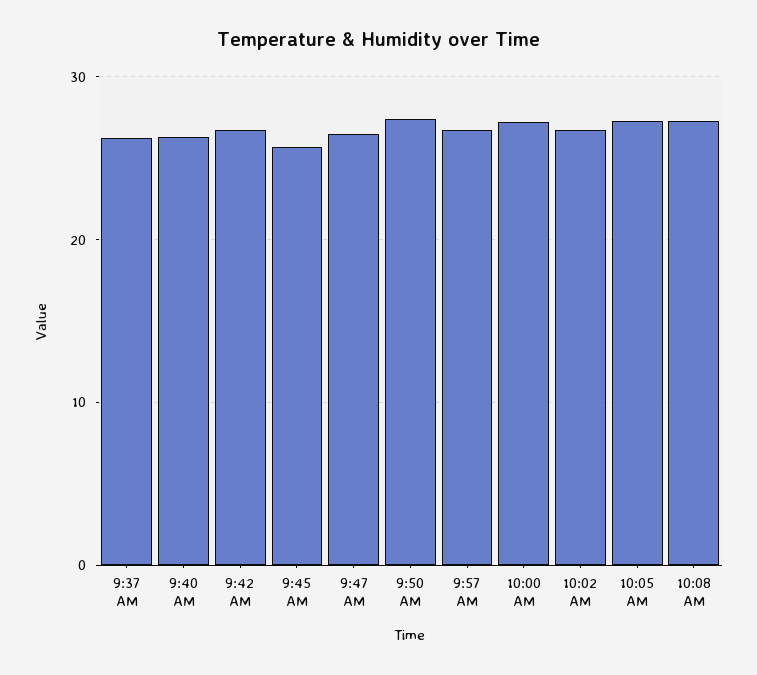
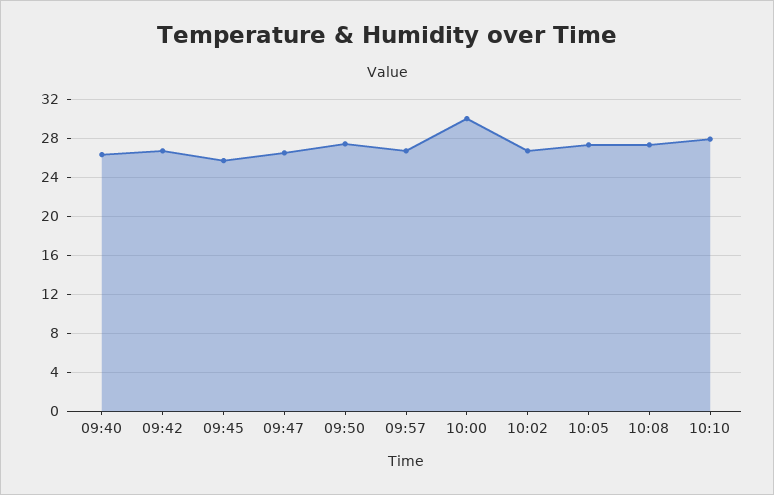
9:37 AM: 26 -> none
10:00 AM: 27 -> 30
10:10: none -> 28

